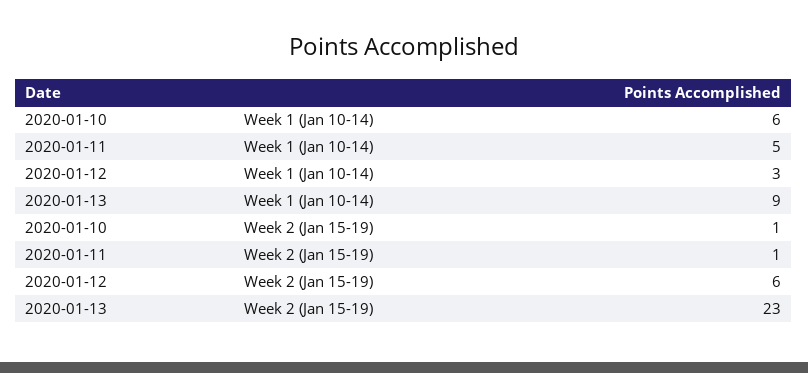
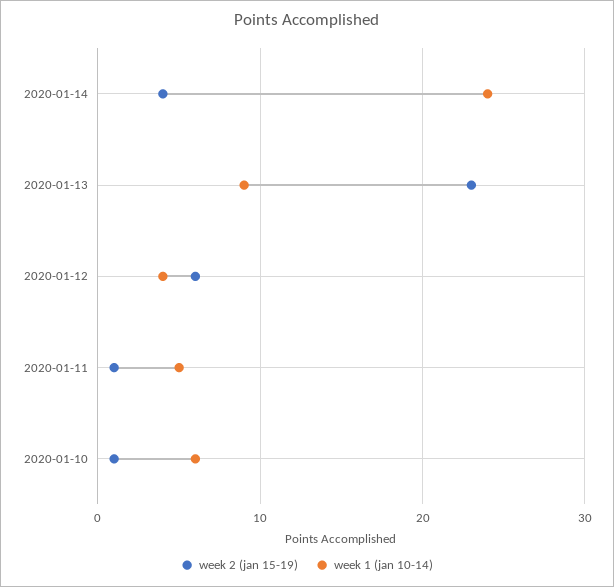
Week 1 (Jan 10-14), 2020-01-12: 3 -> 4
Week 2 (Jan 15-19), 2020-01-14: none -> 4
Week 1 (Jan 10-14), 2020-01-14: none -> 24

